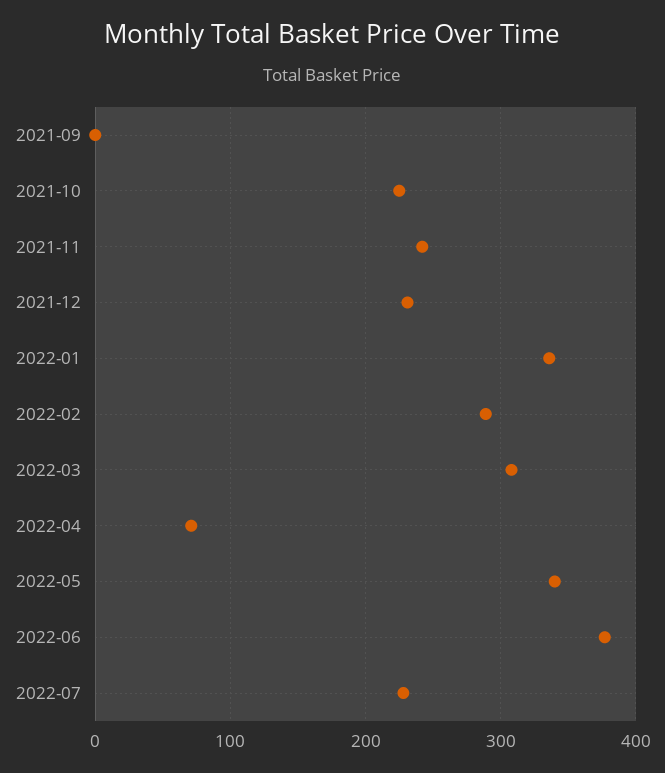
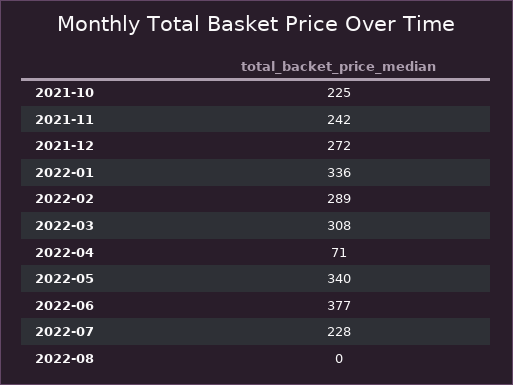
2021-09: 0 -> none
2021-12: 230 -> 272
2022-08: none -> 0

